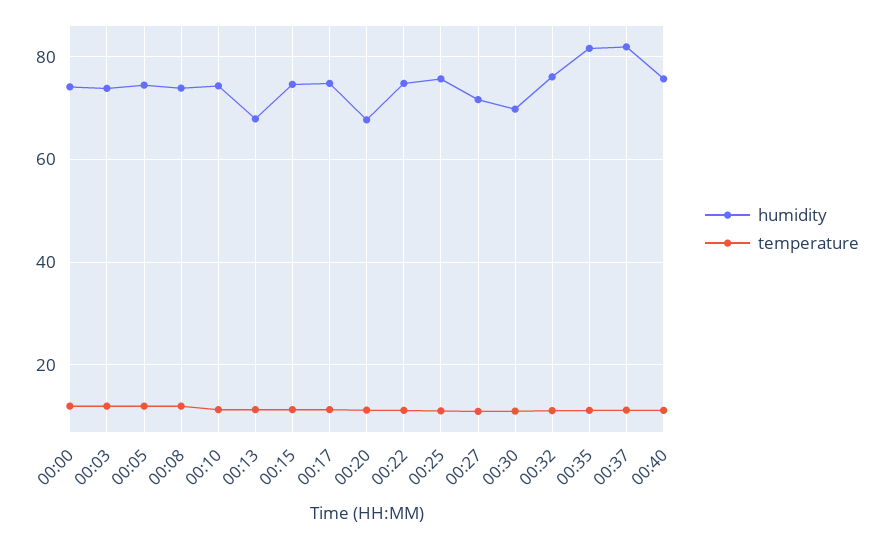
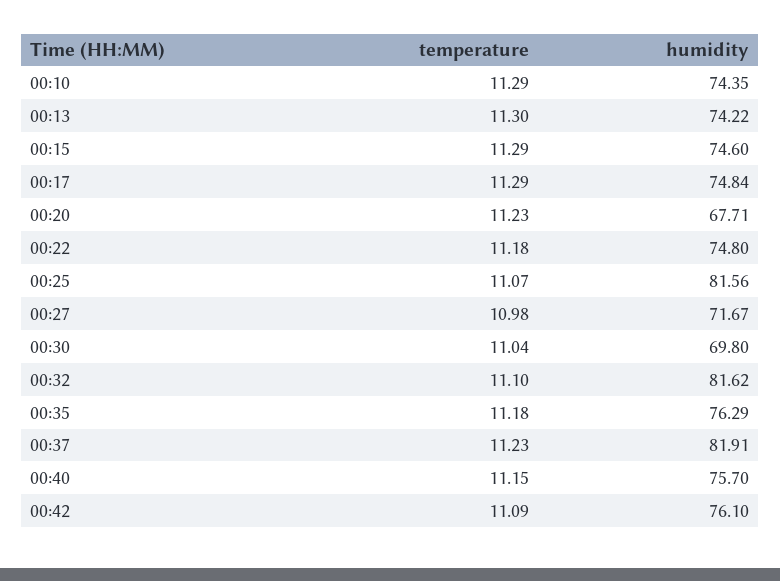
humidity, 00:00: 74 -> none
temperature, 00:00: 12 -> none
humidity, 00:03: 74 -> none
temperature, 00:03: 12 -> none
humidity, 00:05: 74 -> none
temperature, 00:05: 12 -> none
humidity, 00:08: 74 -> none
temperature, 00:08: 12 -> none
humidity, 00:13: 68 -> 74.22
humidity, 00:25: 76 -> 81.56
humidity, 00:32: 76 -> 81.62
humidity, 00:35: 82 -> 76.29
temperature, 00:42: none -> 11.09
humidity, 00:42: none -> 76.1

